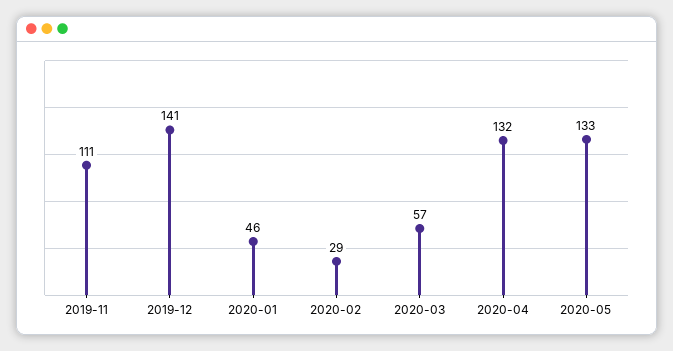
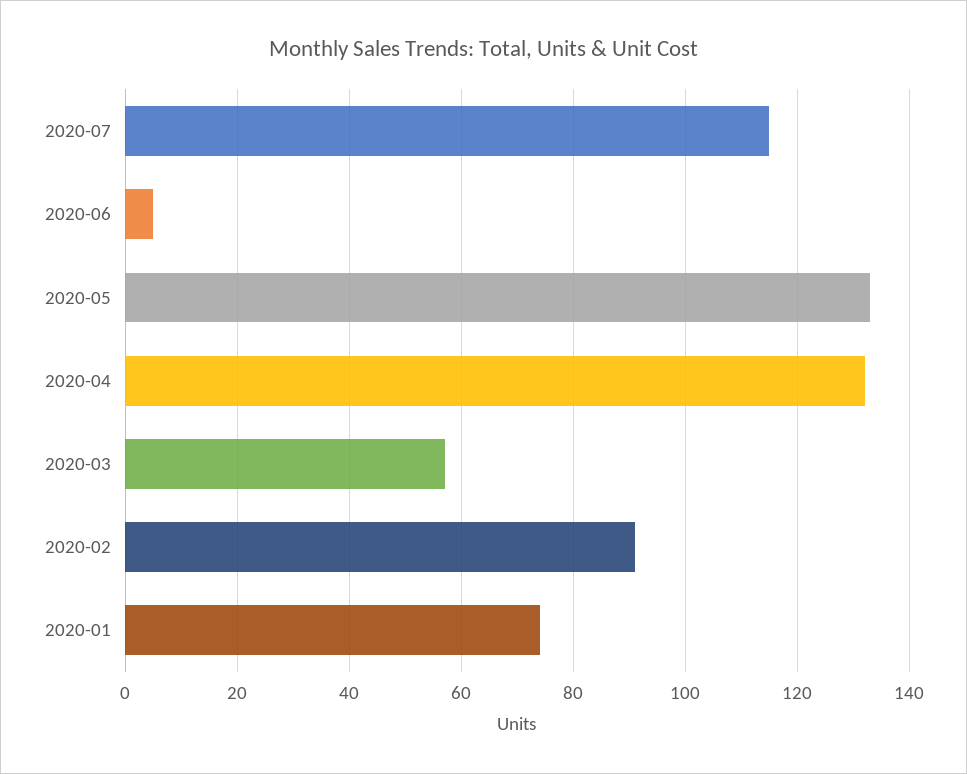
2019-11: 111 -> none
2019-12: 141 -> none
2020-01: 46 -> 75
2020-02: 29 -> 90
2020-07: none -> 115
2020-06: none -> 5

